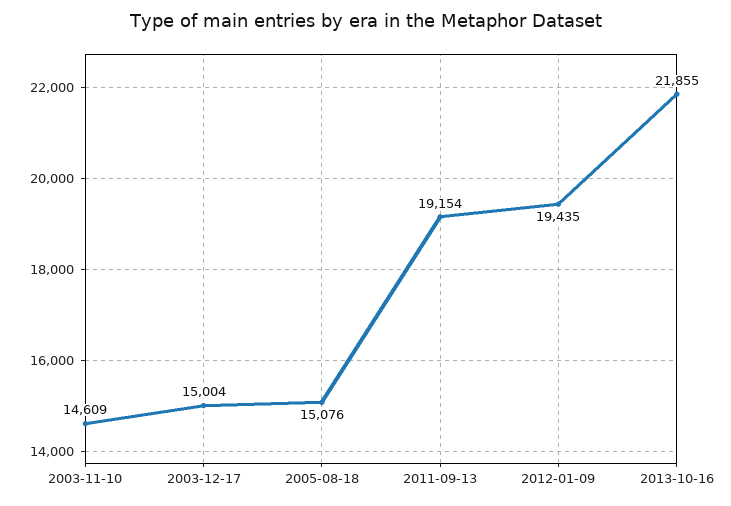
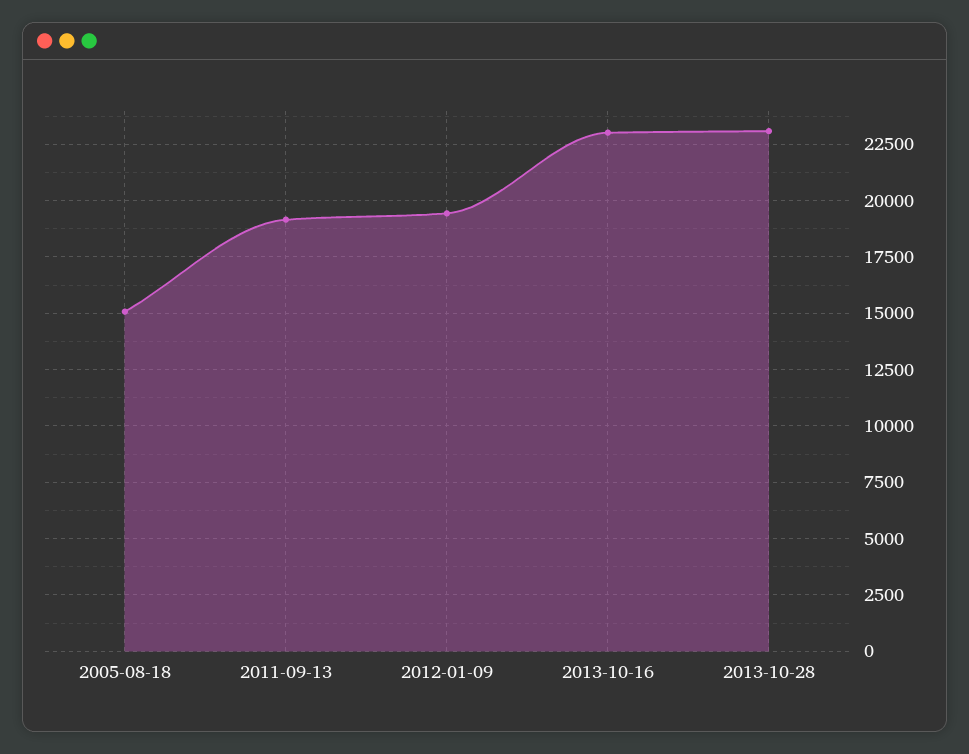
2003-11-10: 14609 -> none
2003-12-17: 15004 -> none
2013-10-16: 21855 -> 23000
2013-10-28: none -> 23000

